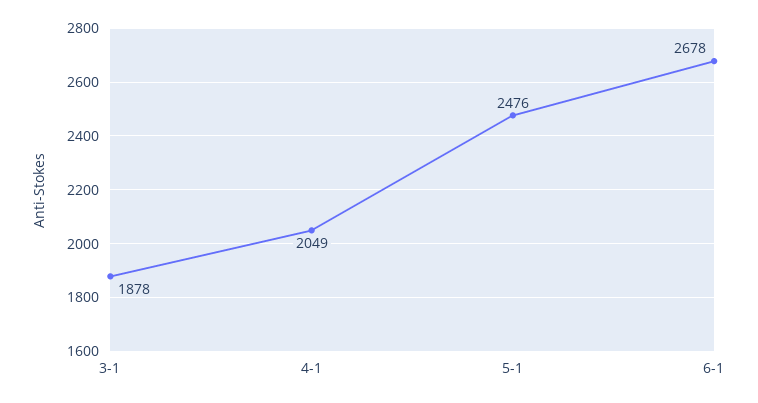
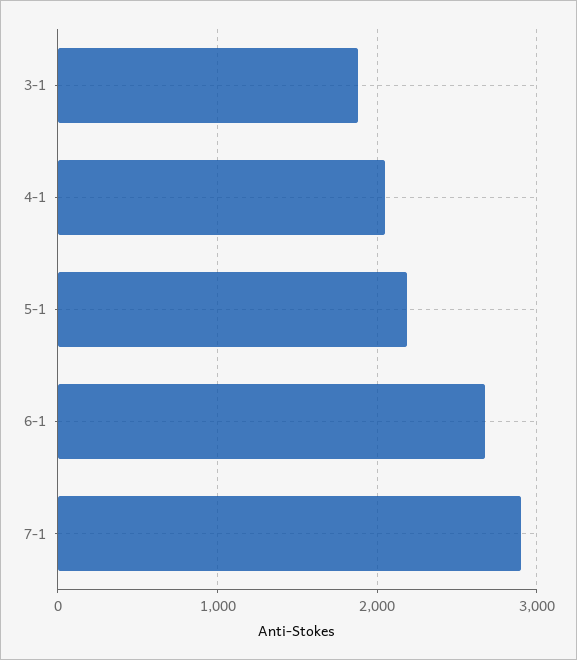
5-1: 2476 -> 2200
7-1: none -> 2900

